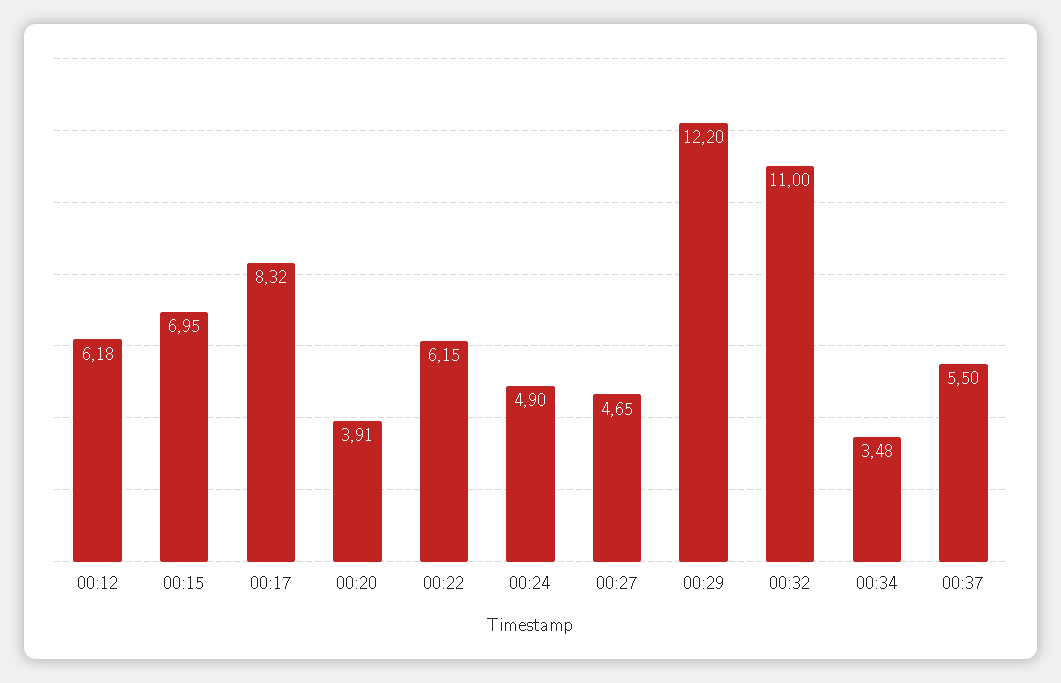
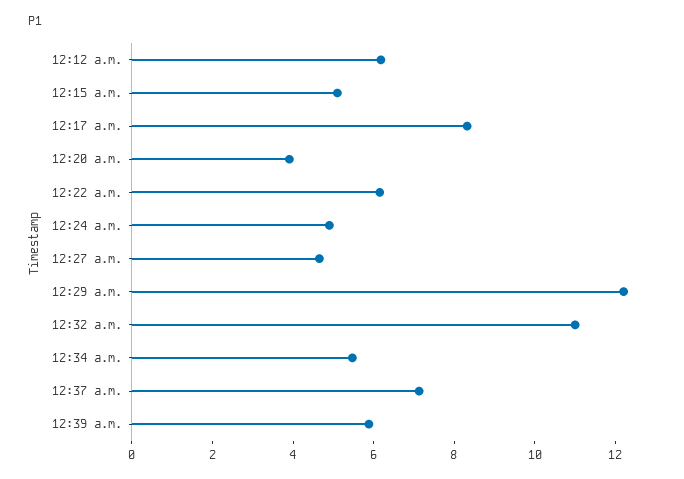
00:15: 6.95 -> 5
00:34: 3.48 -> 5.5
00:37: 5.5 -> 7
12:39 a.m.: none -> 6

